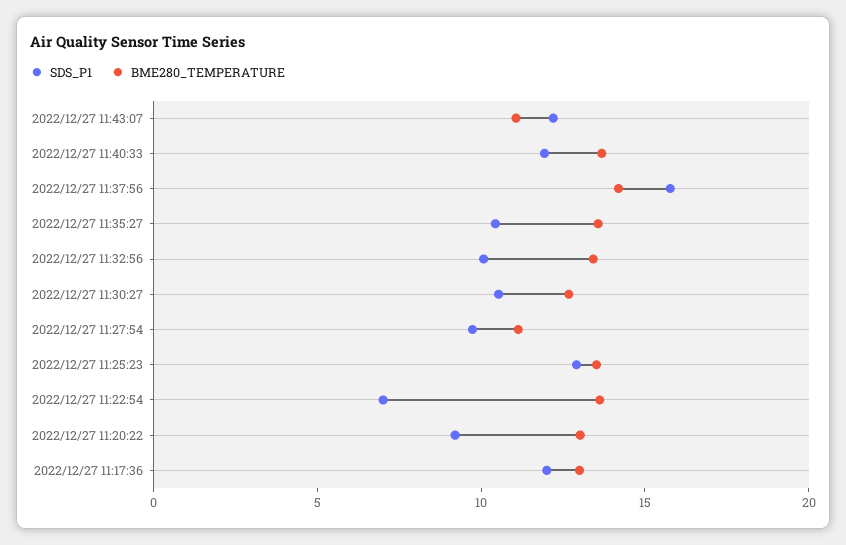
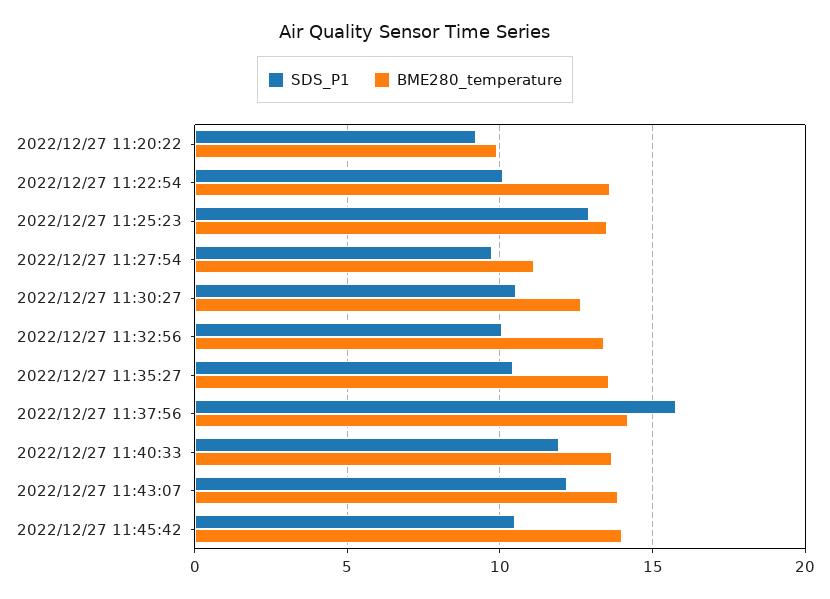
BME280_TEMPERATURE, 2022/12/27 11:43:07: 11 -> 14
SDS_P1, 2022/12/27 11:22:54: 7 -> 10
BME280_TEMPERATURE, 2022/12/27 11:20:22: 13 -> 10
SDS_P1, 2022/12/27 11:17:36: 12 -> none
BME280_TEMPERATURE, 2022/12/27 11:17:36: 13 -> none
SDS_P1, 2022/12/27 11:45:42: none -> 10.5
BME280_TEMPERATURE, 2022/12/27 11:45:42: none -> 14

